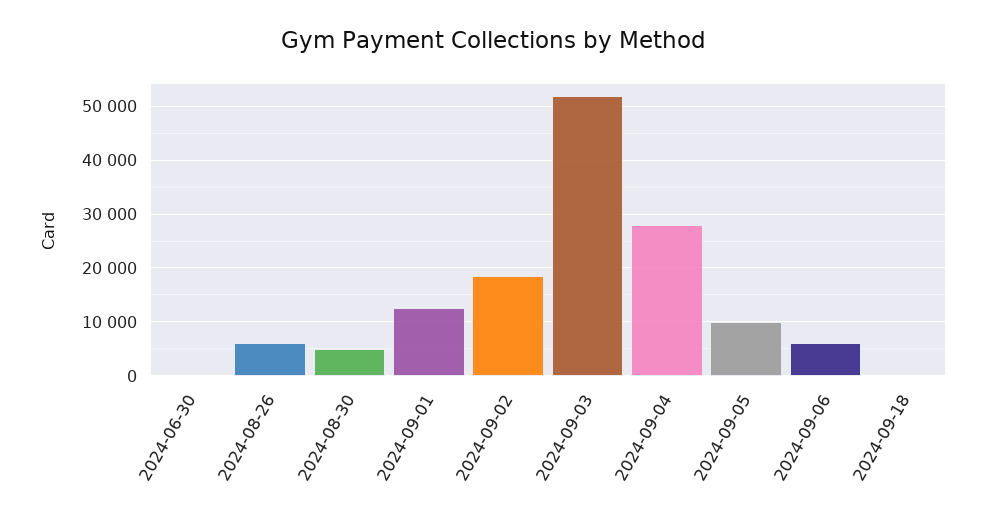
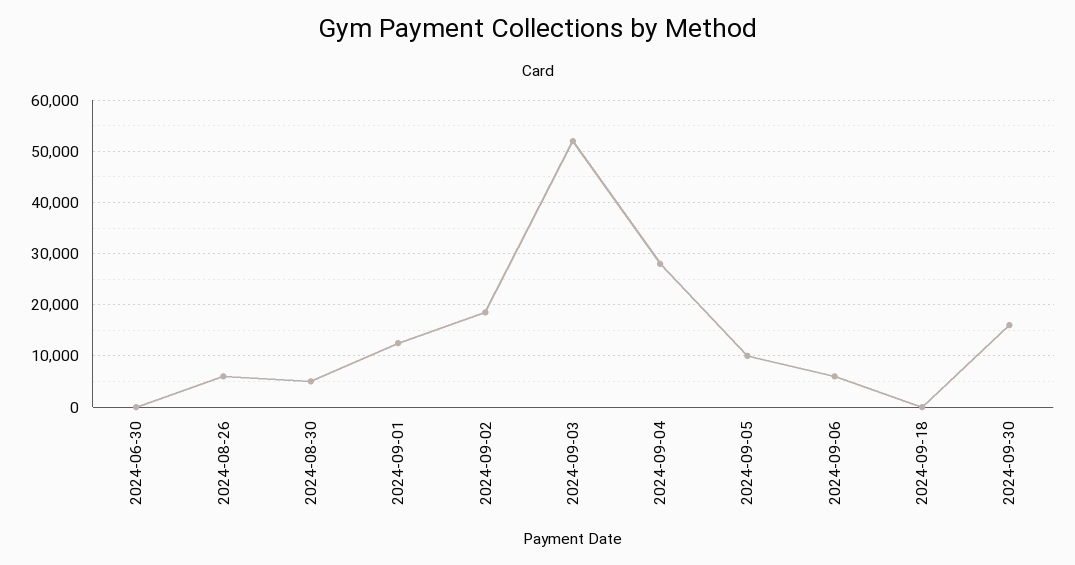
2024-09-30: none -> 16000

